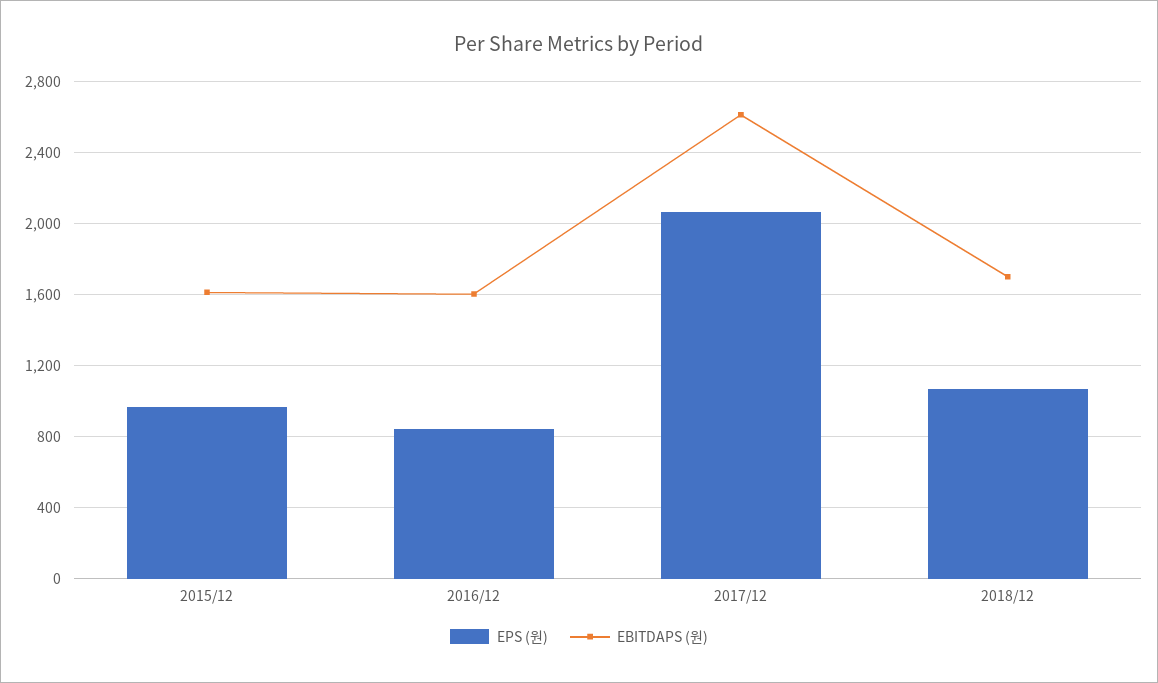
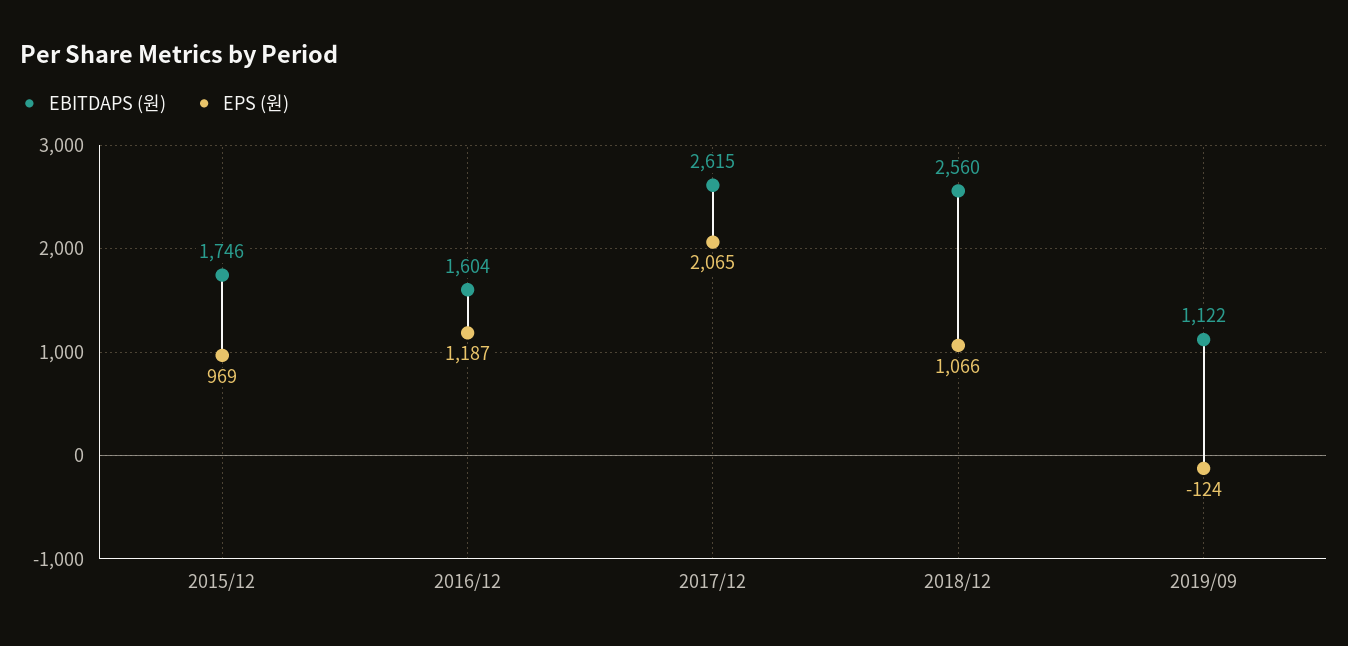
EBITDAPS (원), 2015/12: 1600 -> 1746
EPS (원), 2016/12: 850 -> 1187
EBITDAPS (원), 2018/12: 1700 -> 2560
EBITDAPS (원), 2019/09: none -> 1122
EPS (원), 2019/09: none -> -124

